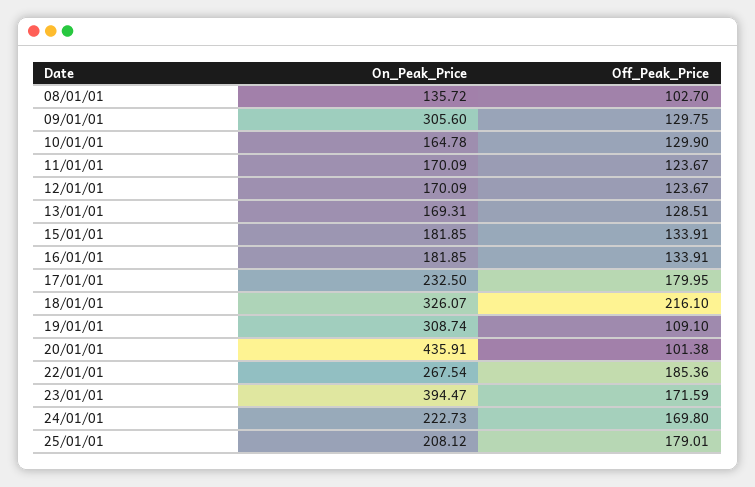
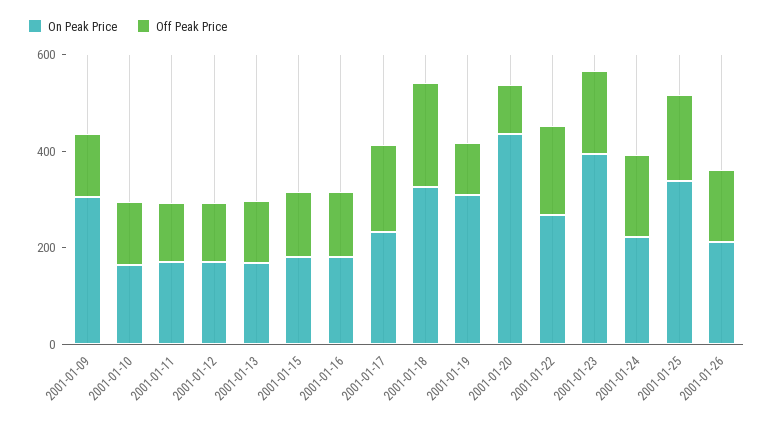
On_Peak_Price, 08/01/01: 135.72 -> none
Off_Peak_Price, 08/01/01: 102.7 -> none
On_Peak_Price, 25/01/01: 208.12 -> 350
On_Peak_Price, 2001-01-26: none -> 200
Off_Peak_Price, 2001-01-26: none -> 150

